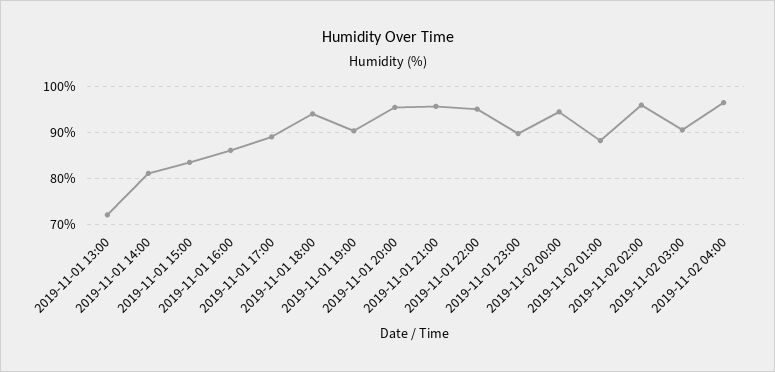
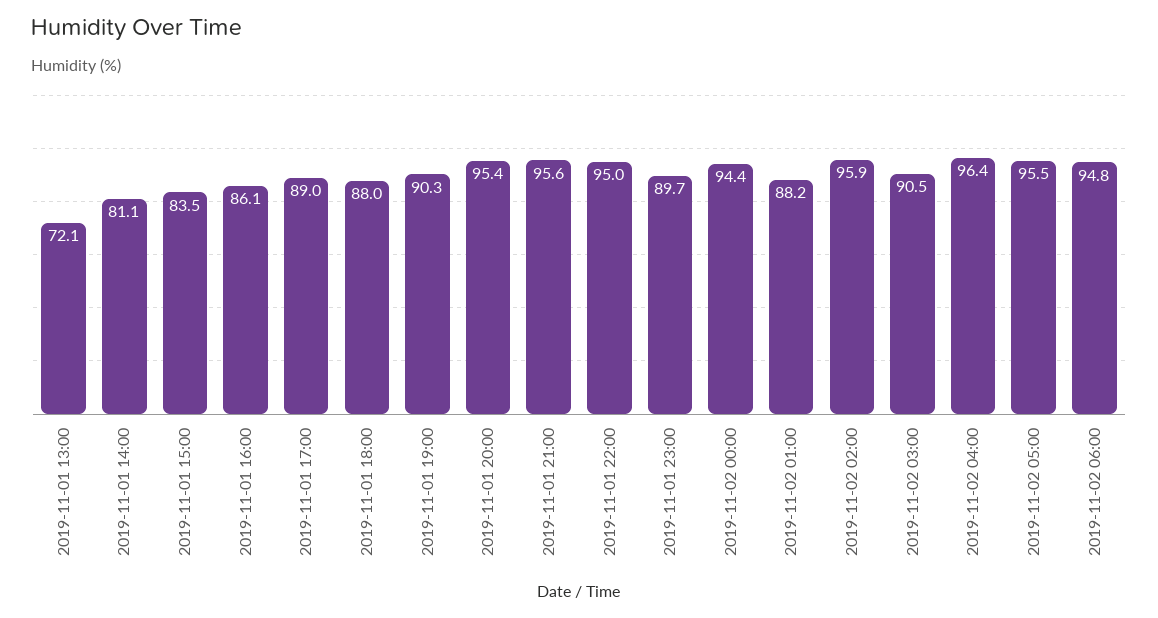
2019-11-01 18:00: 94 -> 88
2019-11-02 05:00: none -> 95.5
2019-11-02 06:00: none -> 94.8

